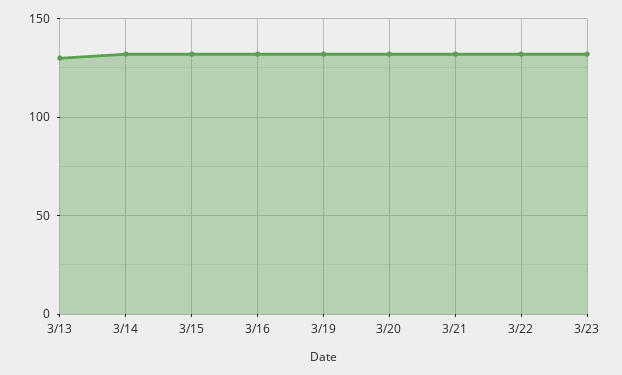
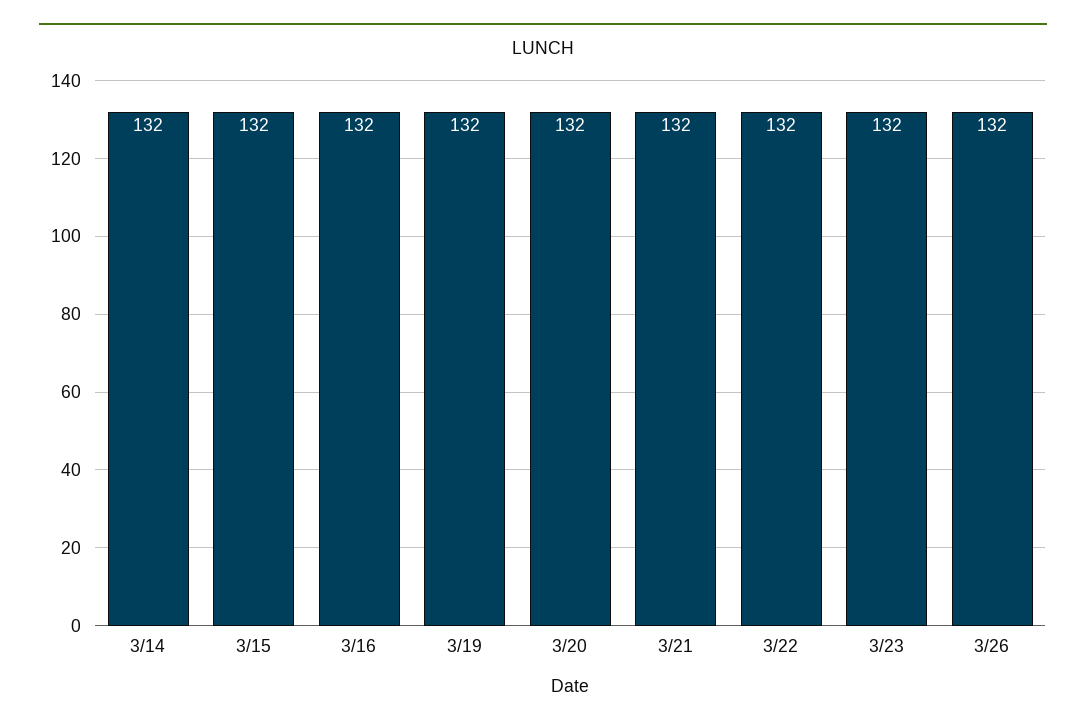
3/13: 130 -> none
3/26: none -> 132

